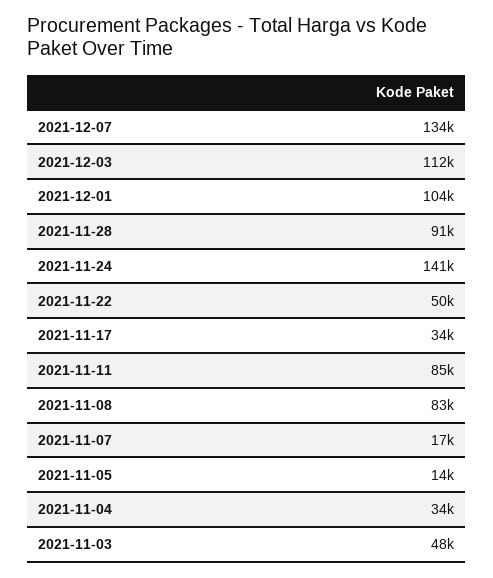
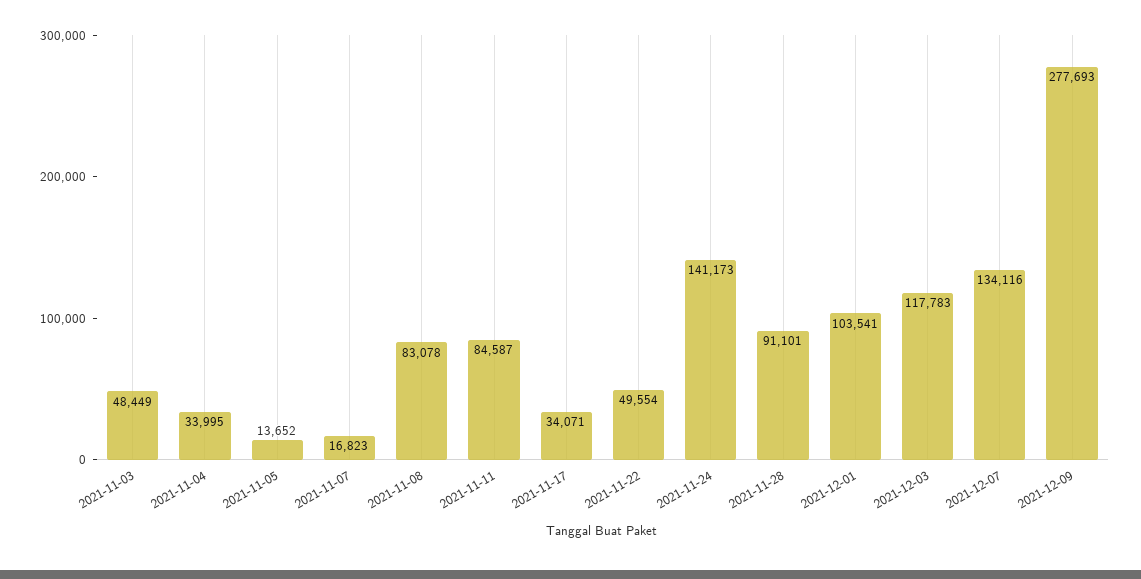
2021-12-03: 112000 -> 117783
2021-12-09: none -> 277693

